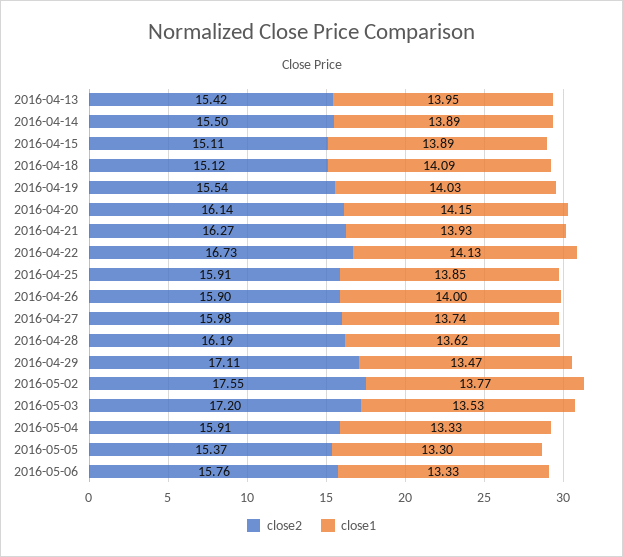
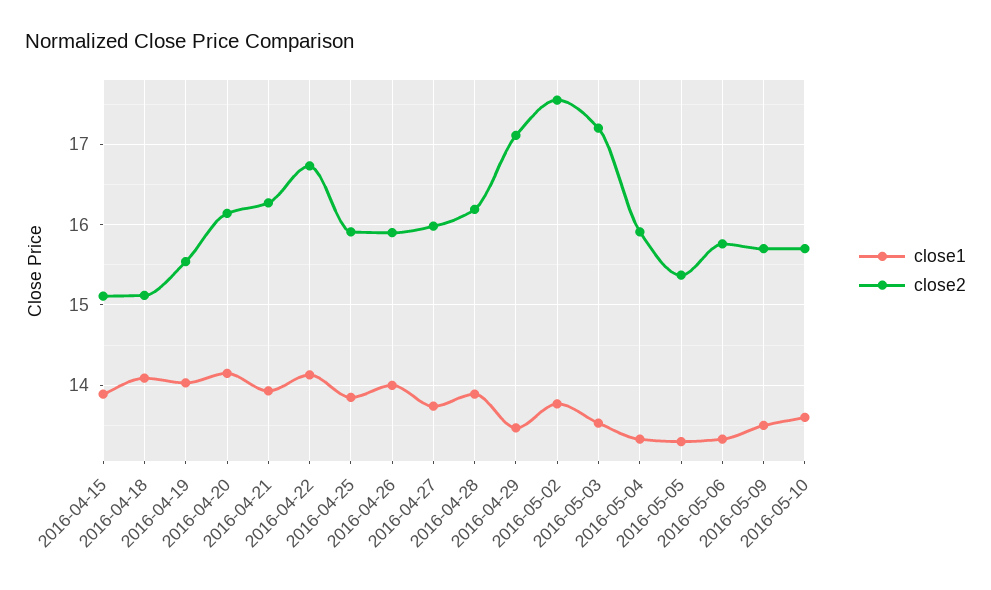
close2, 2016-04-13: 15.42 -> none
close1, 2016-04-13: 13.95 -> none
close2, 2016-04-14: 15.5 -> none
close1, 2016-04-14: 13.89 -> none
close1, 2016-04-28: 13.62 -> 13.9
close1, 2016-05-09: none -> 13.5
close2, 2016-05-09: none -> 15.7
close1, 2016-05-10: none -> 13.6
close2, 2016-05-10: none -> 15.7

